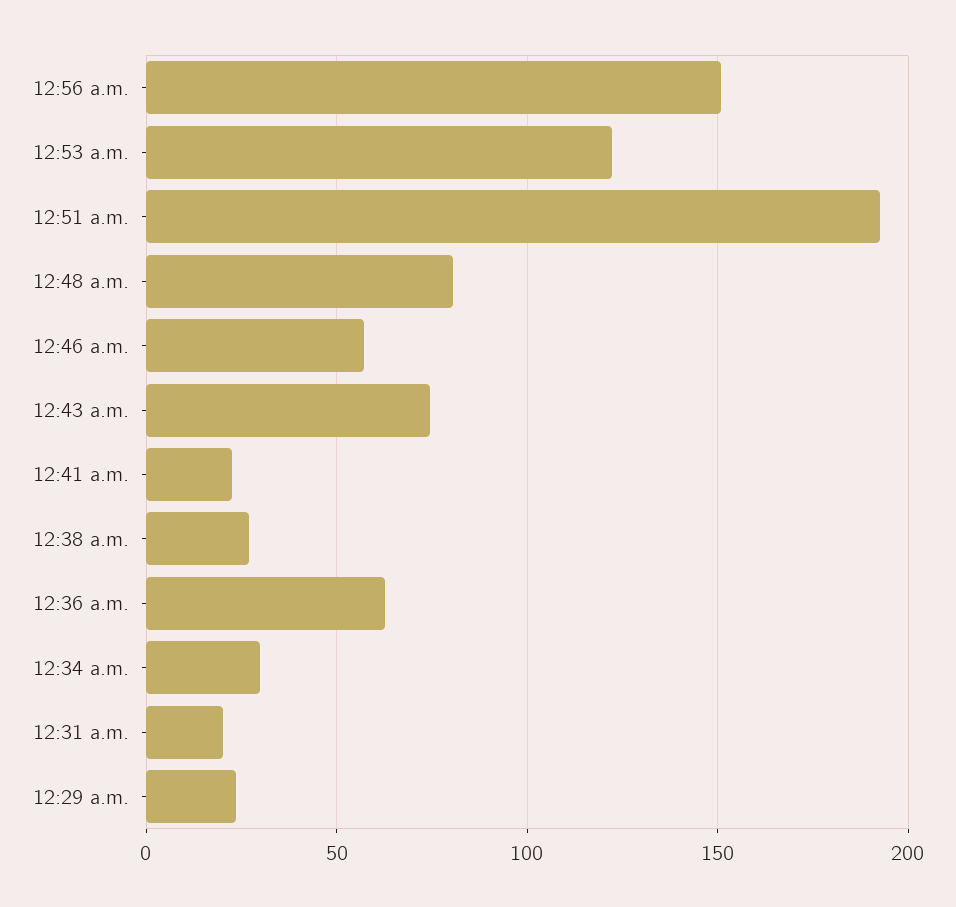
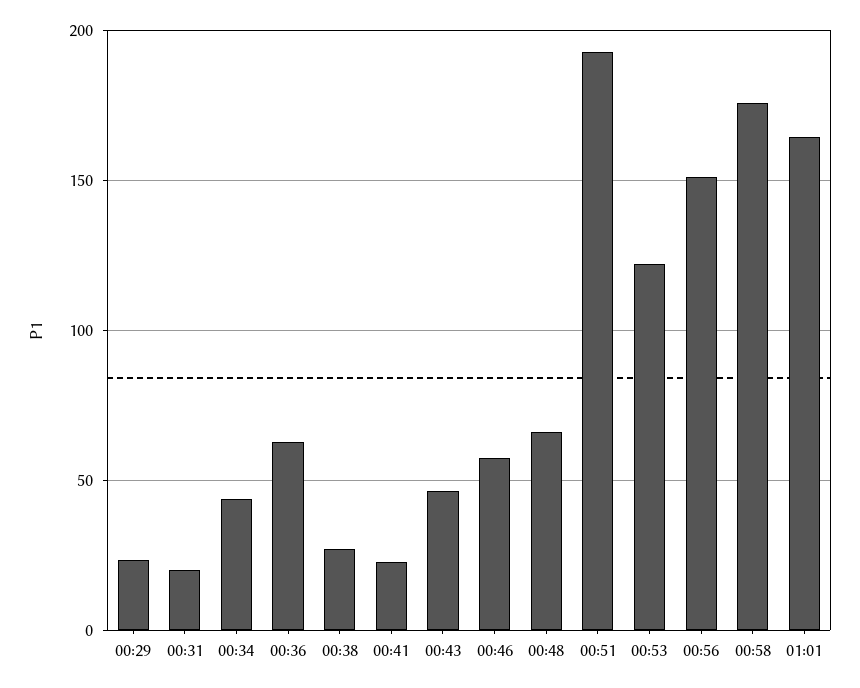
12:48 a.m.: 80 -> 65
12:43 a.m.: 75 -> 45
12:34 a.m.: 30 -> 45
00:58: none -> 175
01:01: none -> 165

